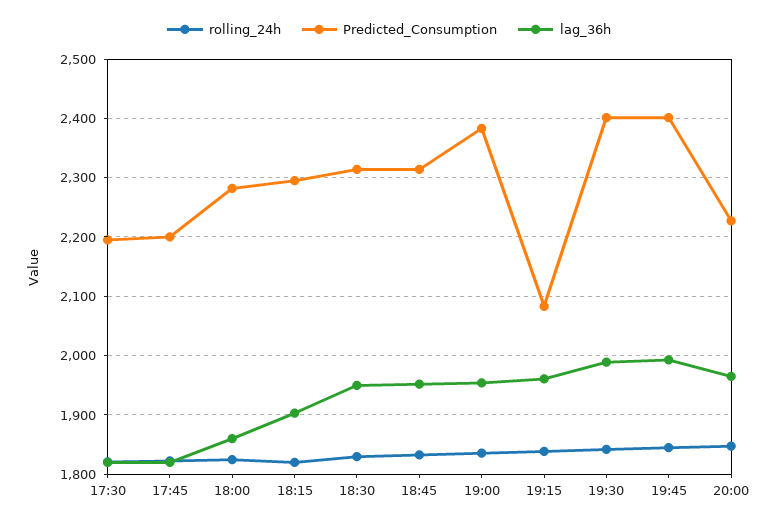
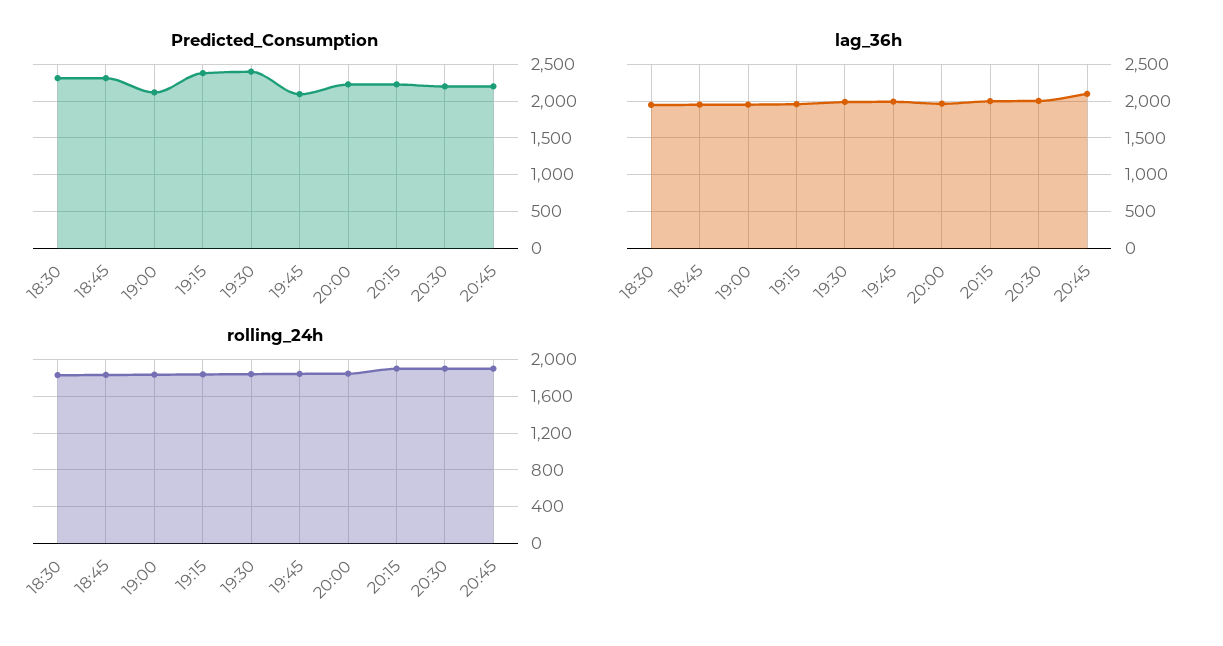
rolling_24h, 17:30: 1820 -> none
Predicted_Consumption, 17:30: 2200 -> none
lag_36h, 17:30: 1820 -> none
rolling_24h, 17:45: 1820 -> none
Predicted_Consumption, 17:45: 2200 -> none
lag_36h, 17:45: 1820 -> none
rolling_24h, 18:00: 1820 -> none
Predicted_Consumption, 18:00: 2280 -> none
lag_36h, 18:00: 1860 -> none
rolling_24h, 18:15: 1820 -> none
Predicted_Consumption, 18:15: 2300 -> none
lag_36h, 18:15: 1900 -> none
Predicted_Consumption, 19:00: 2380 -> 2100
Predicted_Consumption, 19:15: 2080 -> 2400
Predicted_Consumption, 19:45: 2400 -> 2100
Predicted_Consumption, 20:15: none -> 2200
Predicted_Consumption, 20:30: none -> 2200
Predicted_Consumption, 20:45: none -> 2200
lag_36h, 20:15: none -> 2000
lag_36h, 20:30: none -> 2000
lag_36h, 20:45: none -> 2100
rolling_24h, 20:15: none -> 1900
rolling_24h, 20:30: none -> 1900
rolling_24h, 20:45: none -> 1900

